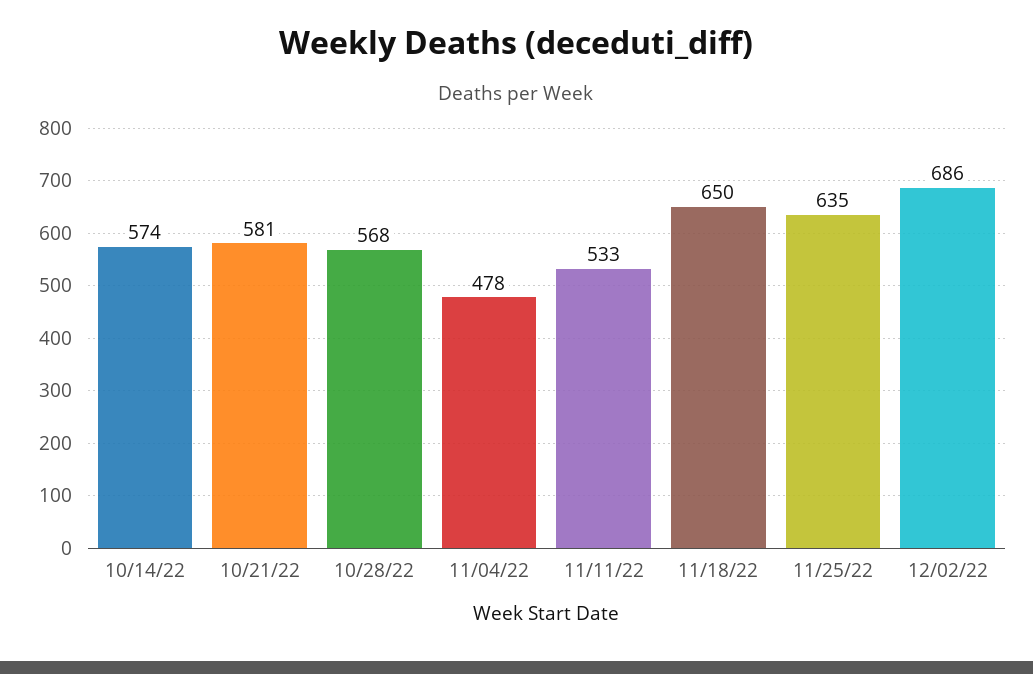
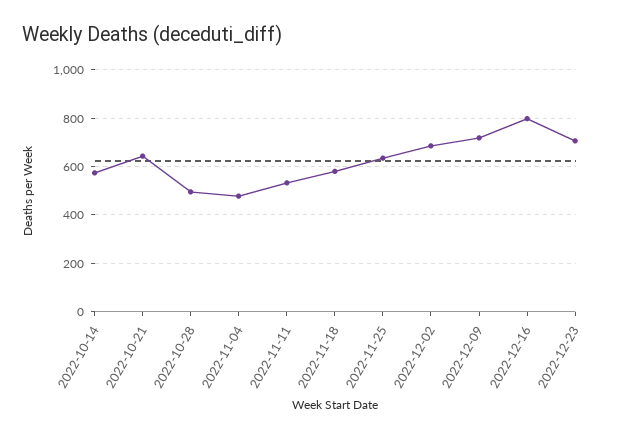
10/21/22: 581 -> 650
10/28/22: 568 -> 500
11/18/22: 650 -> 575
2022-12-09: none -> 725
2022-12-16: none -> 800
2022-12-23: none -> 700

